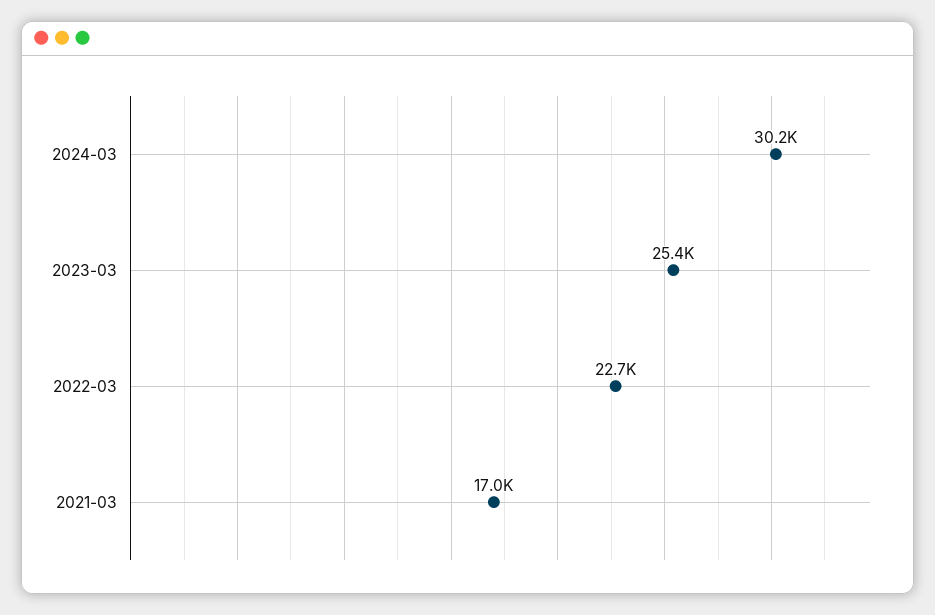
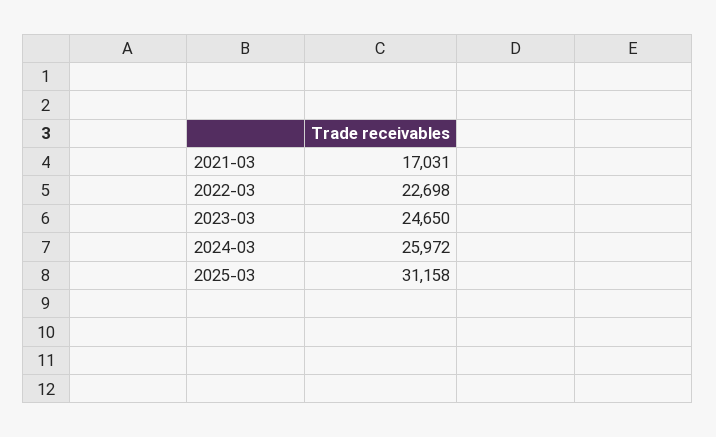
2024-03: 30200 -> 25972
2023-03: 25400 -> 24650
2025-03: none -> 31158

